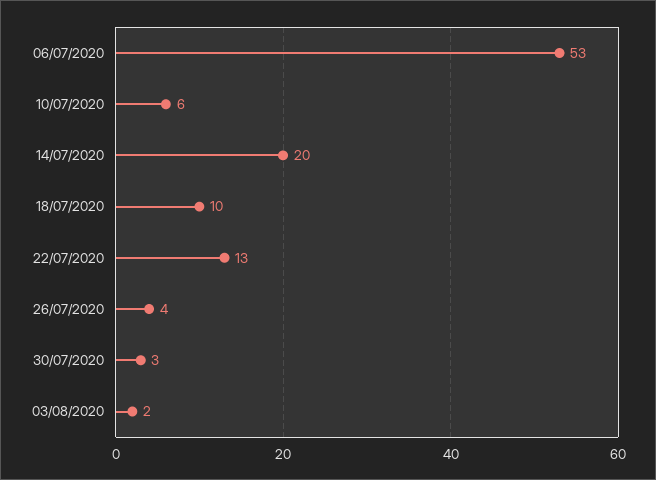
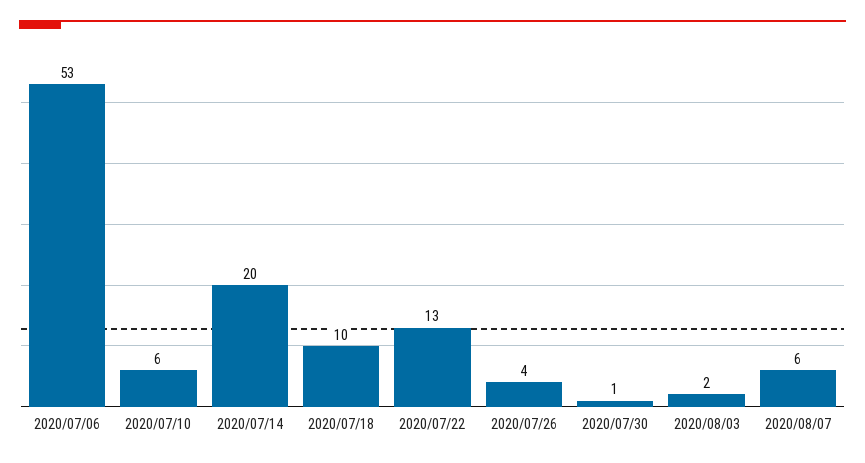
30/07/2020: 3 -> 1
2020/08/07: none -> 6

